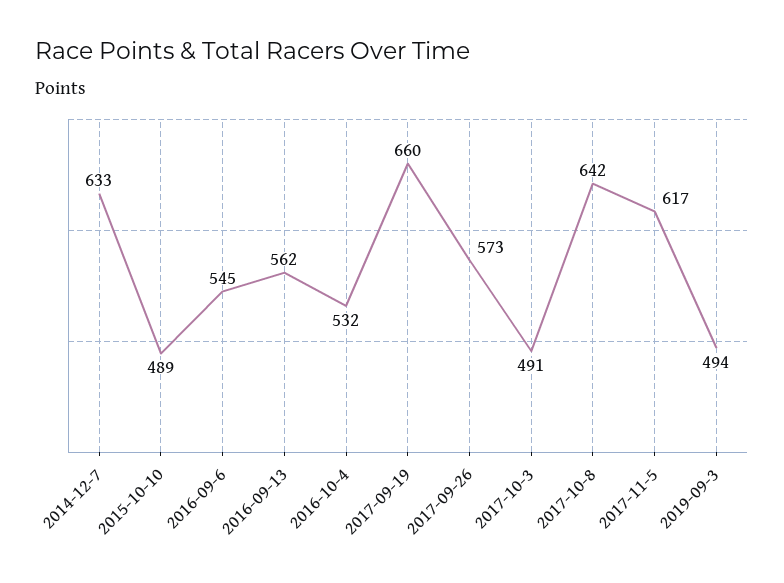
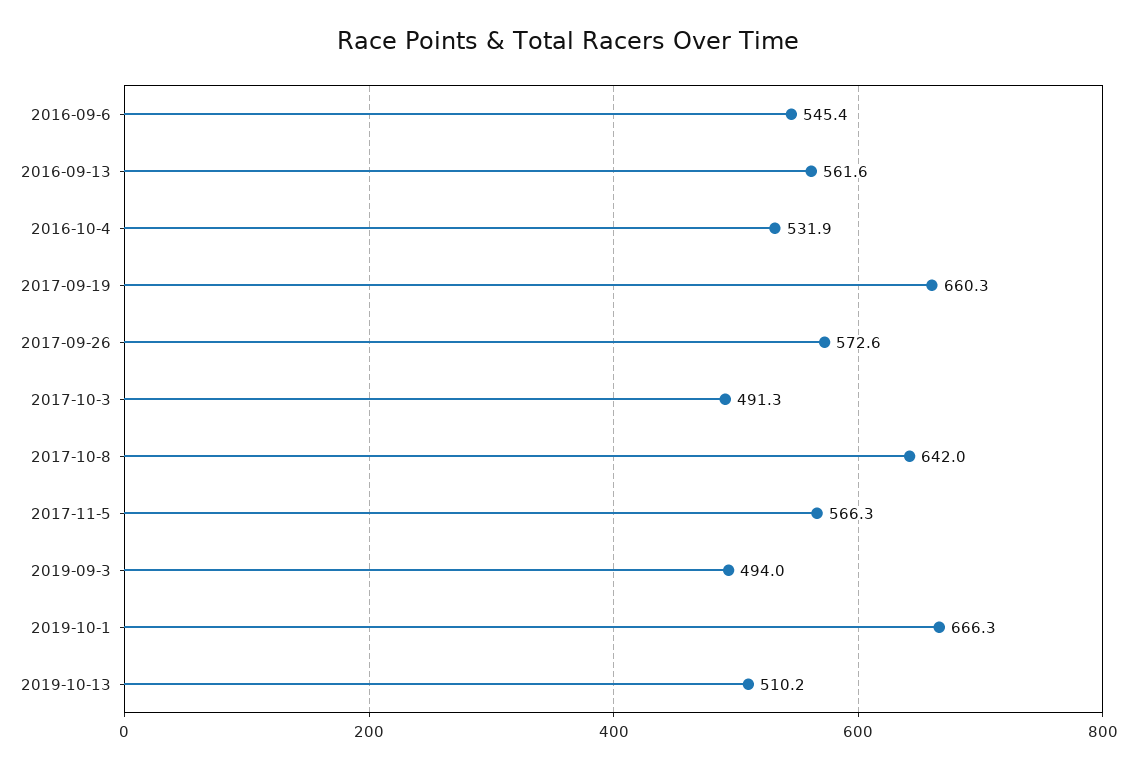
2014-12-7: 633 -> none
2015-10-10: 489 -> none
2017-11-5: 617 -> 566.3
2019-10-1: none -> 666.3
2019-10-13: none -> 510.2

